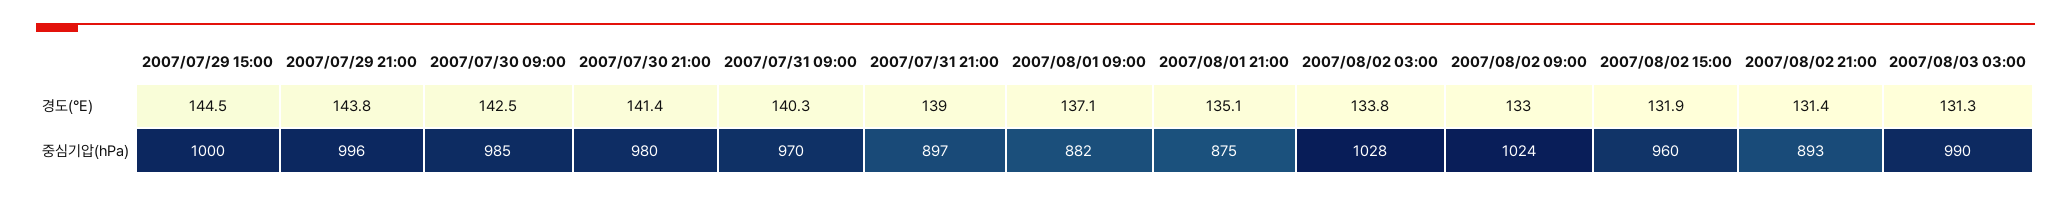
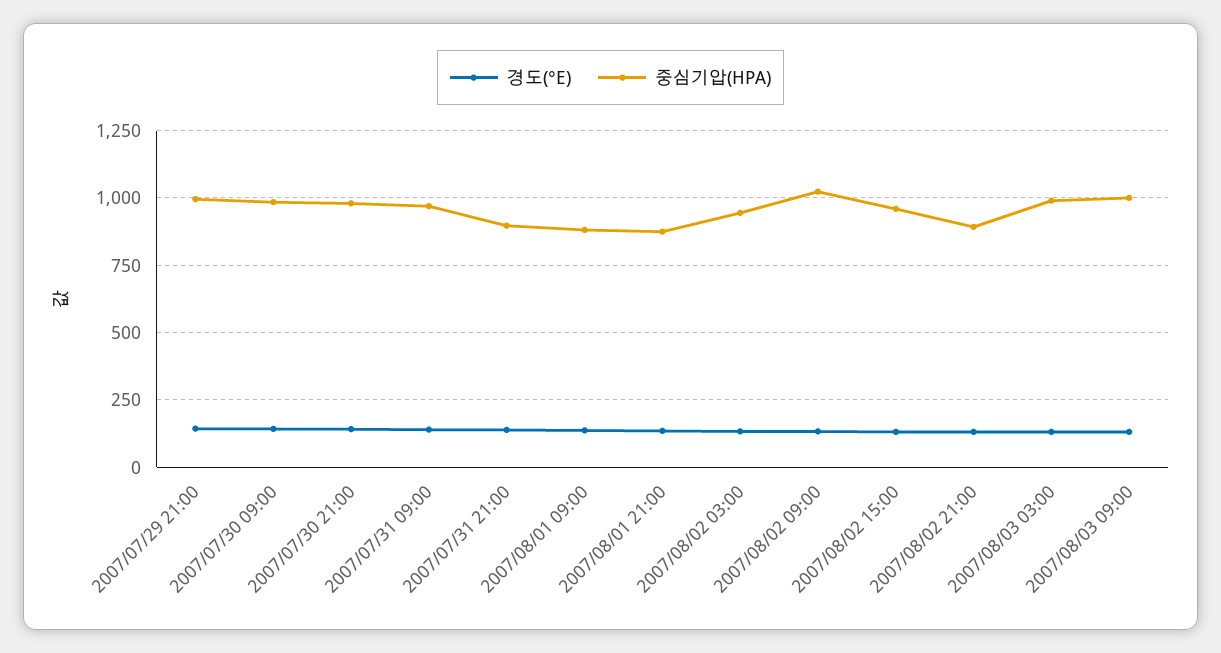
경도(°E), 2007/07/29 15:00: 144.5 -> none
중심기압(hPa), 2007/07/29 15:00: 1000 -> none
중심기압(hPa), 2007/08/02 03:00: 1028 -> 950
경도(°E), 2007/08/03 09:00: none -> 125
중심기압(hPa), 2007/08/03 09:00: none -> 1000

